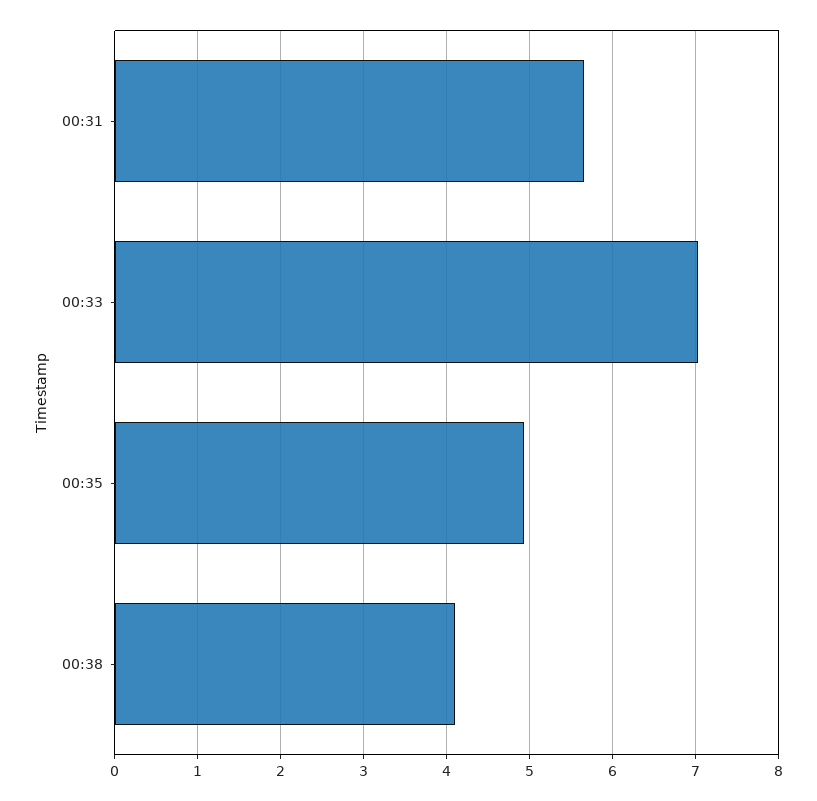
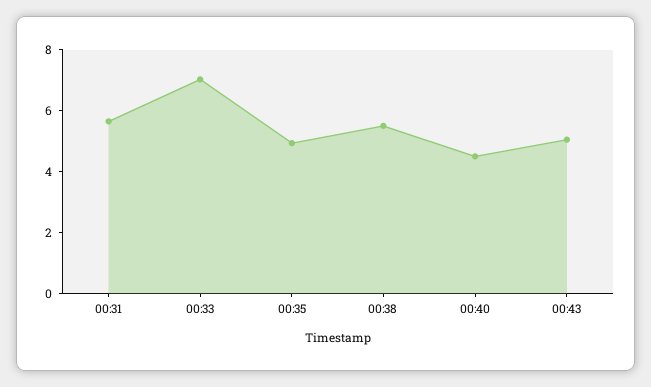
00:38: 4.1 -> 5.5
00:40: none -> 4.5
00:43: none -> 5

